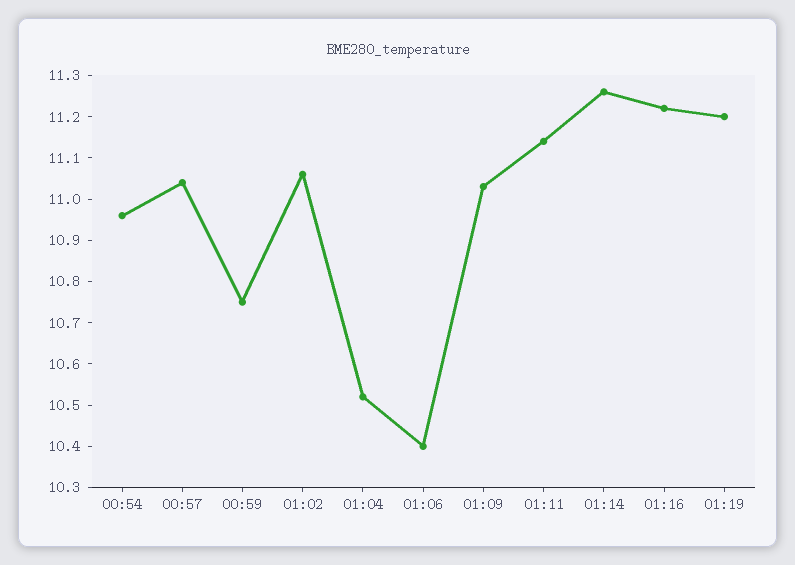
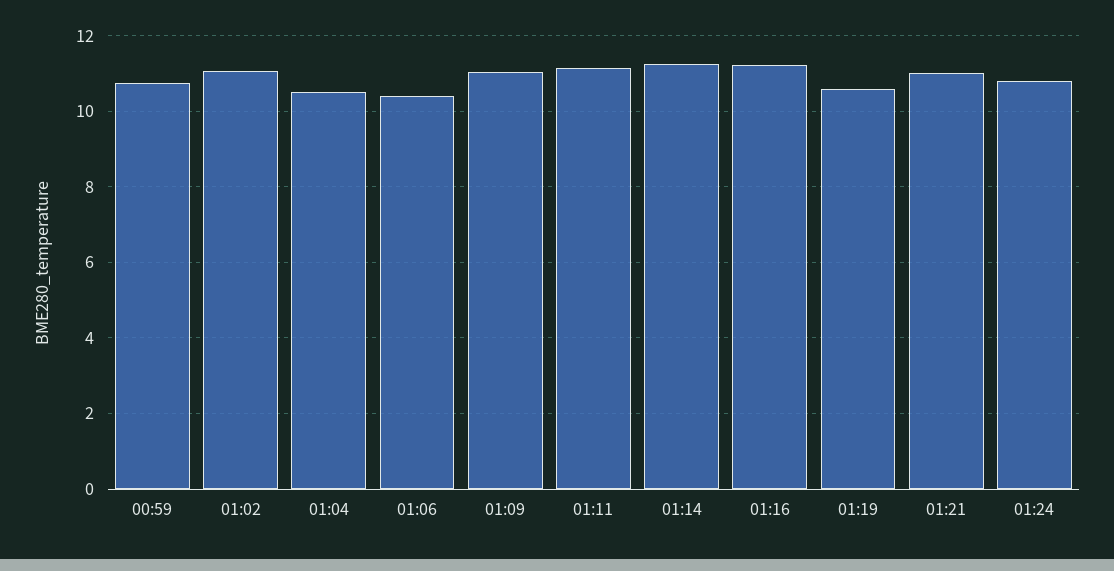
00:54: 10.95 -> none
00:57: 11.05 -> none
01:19: 11.2 -> 10.6
01:21: none -> 11
01:24: none -> 10.8

